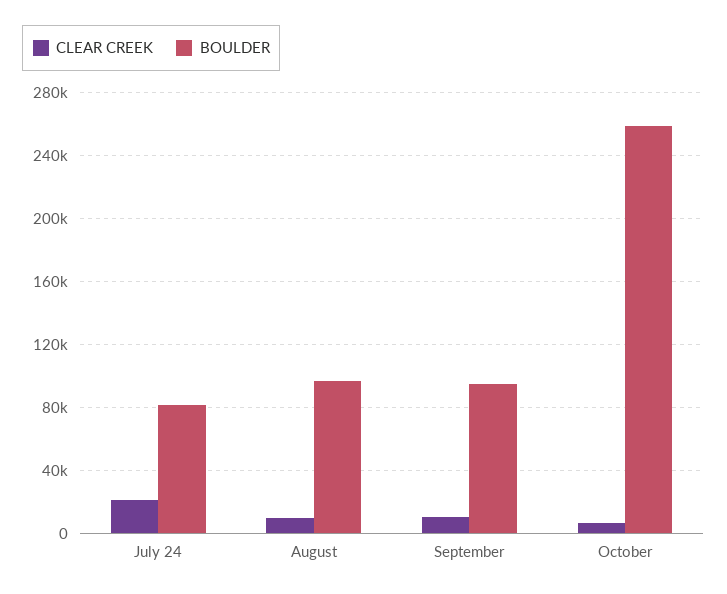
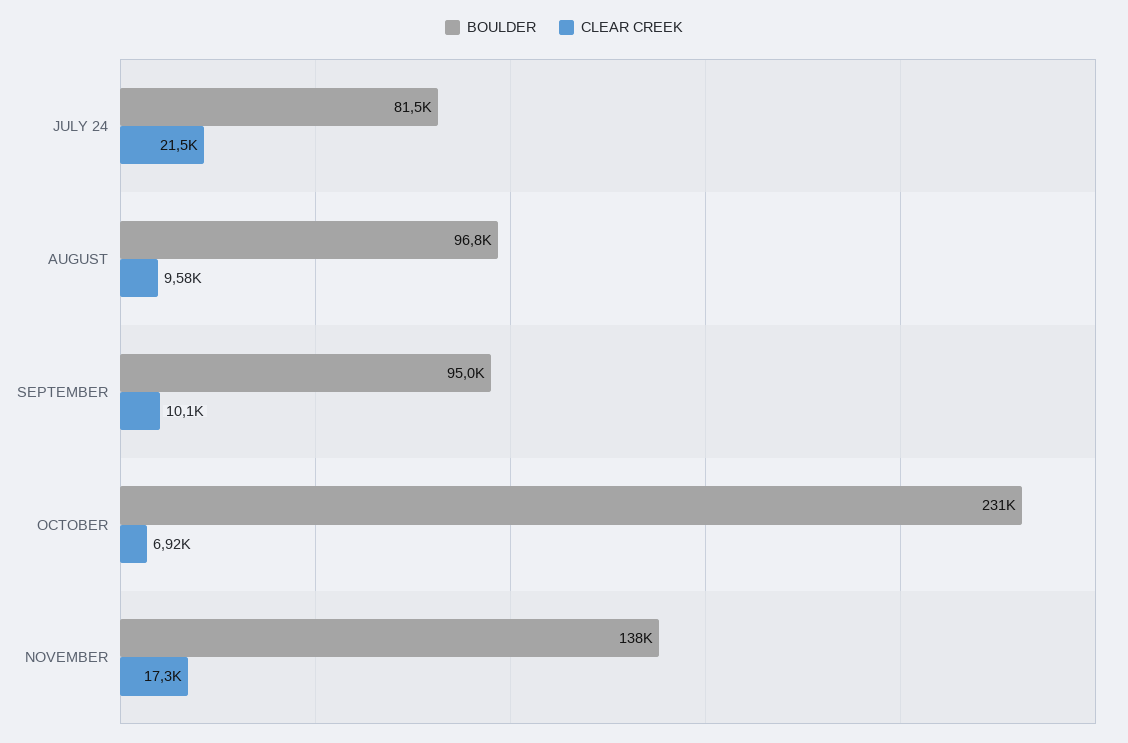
BOULDER, October: 260000 -> 231000
BOULDER, NOVEMBER: none -> 138000
CLEAR CREEK, NOVEMBER: none -> 17300

